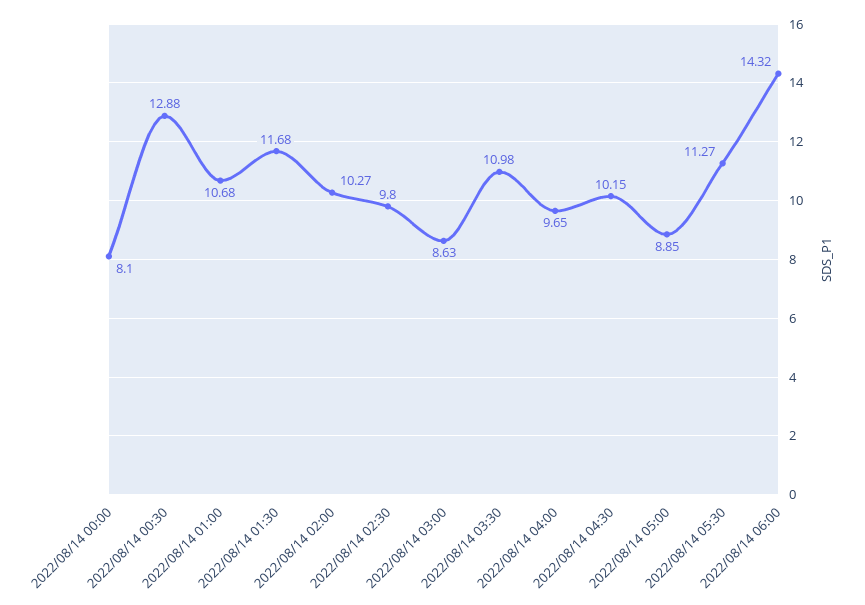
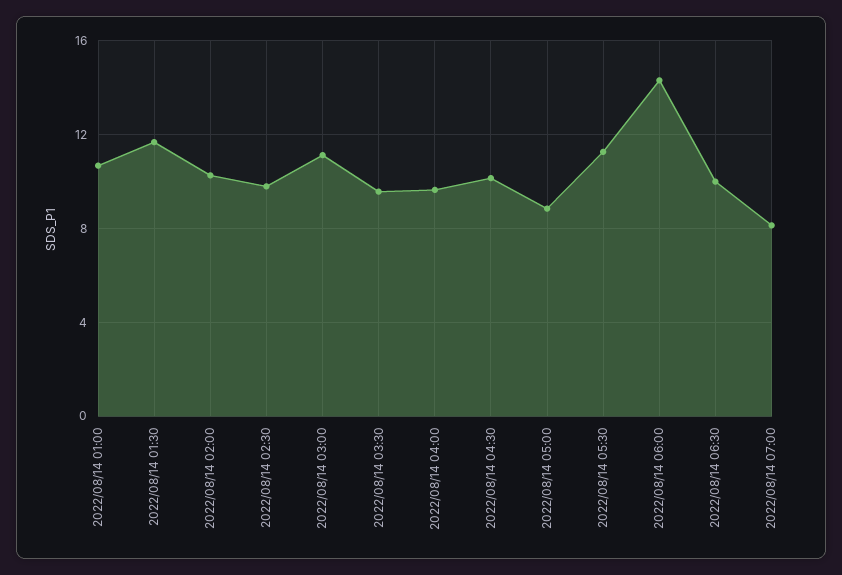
2022/08/14 00:00: 8.1 -> none
2022/08/14 00:30: 12.88 -> none
2022/08/14 03:00: 8.63 -> 11
2022/08/14 03:30: 10.98 -> 9.5
2022/08/14 06:30: none -> 10
2022/08/14 07:00: none -> 8

